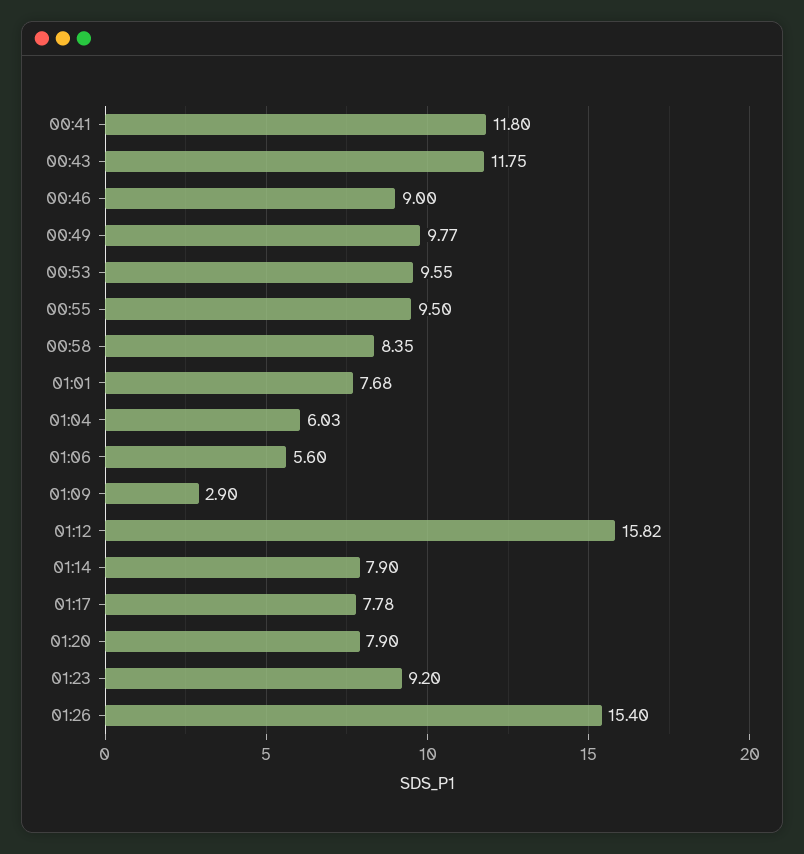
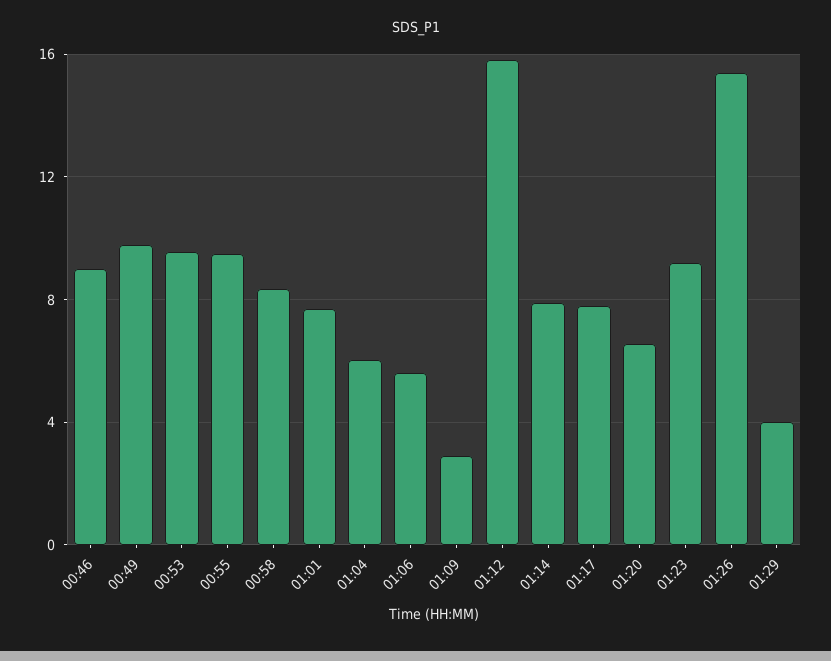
00:41: 11.8 -> none
00:43: 11.75 -> none
01:20: 7.9 -> 6.5
01:29: none -> 4

